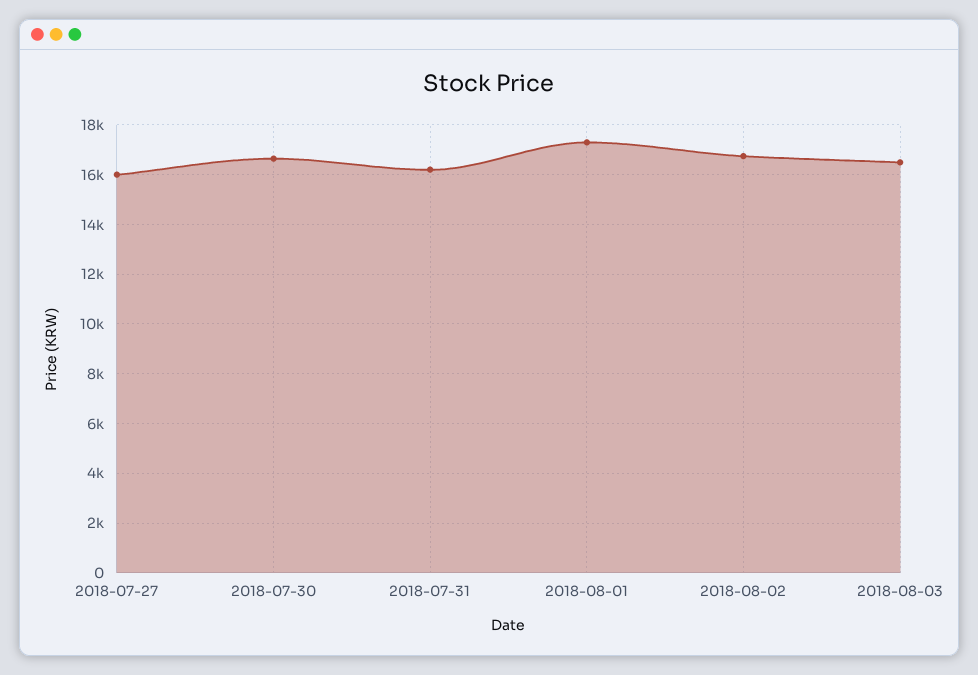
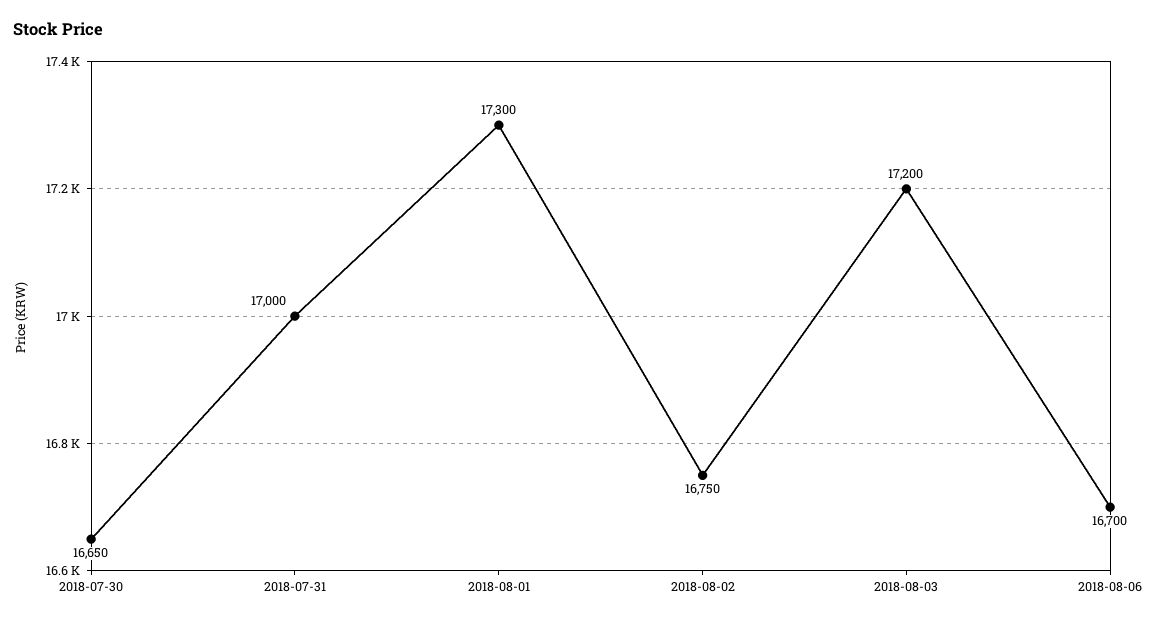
2018-07-27: 16000 -> none
2018-07-31: 16250 -> 17000
2018-08-03: 16500 -> 17200
2018-08-06: none -> 16700

